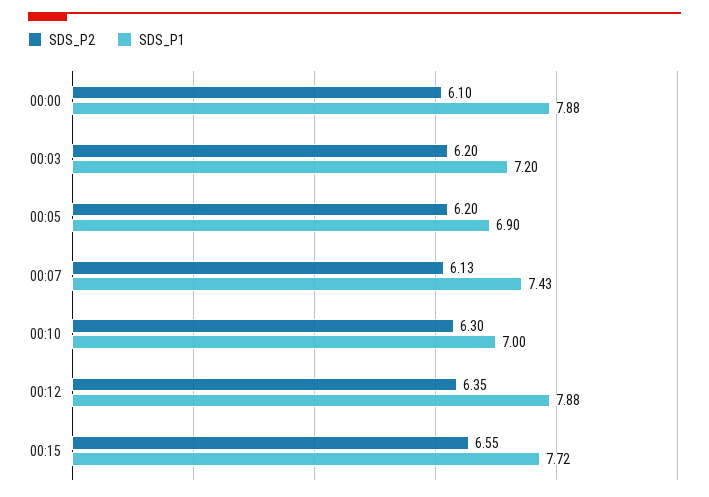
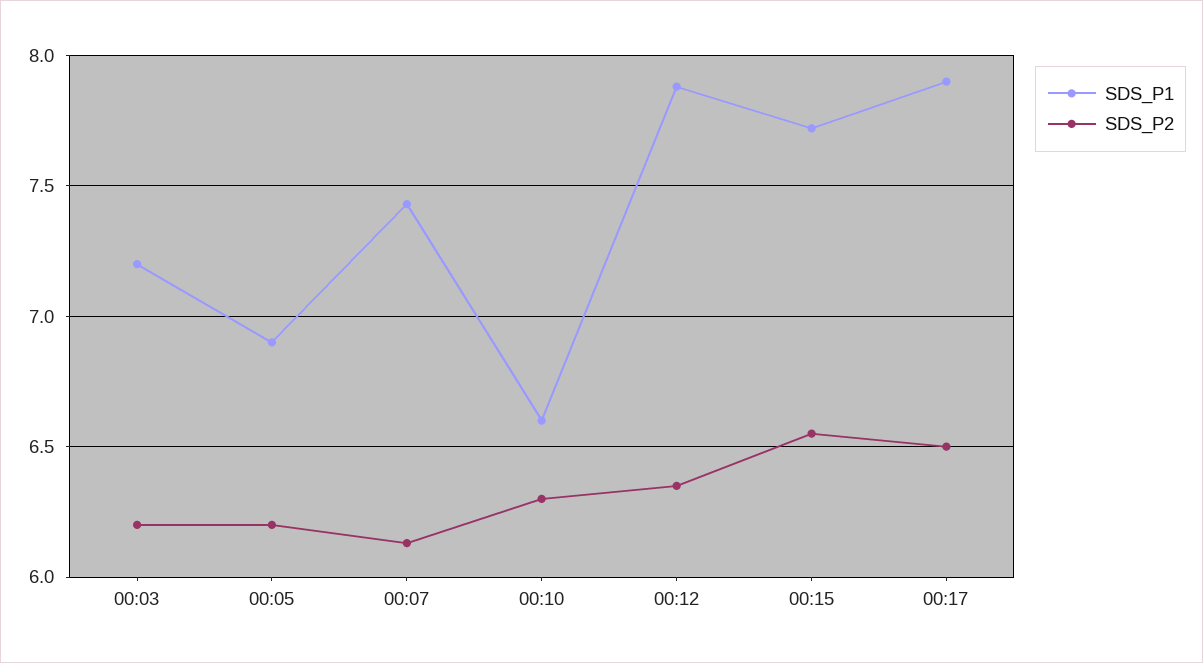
SDS_P2, 00:00: 6.1 -> none
SDS_P1, 00:00: 7.88 -> none
SDS_P1, 00:10: 7 -> 6.6
SDS_P1, 00:17: none -> 7.9
SDS_P2, 00:17: none -> 6.5

